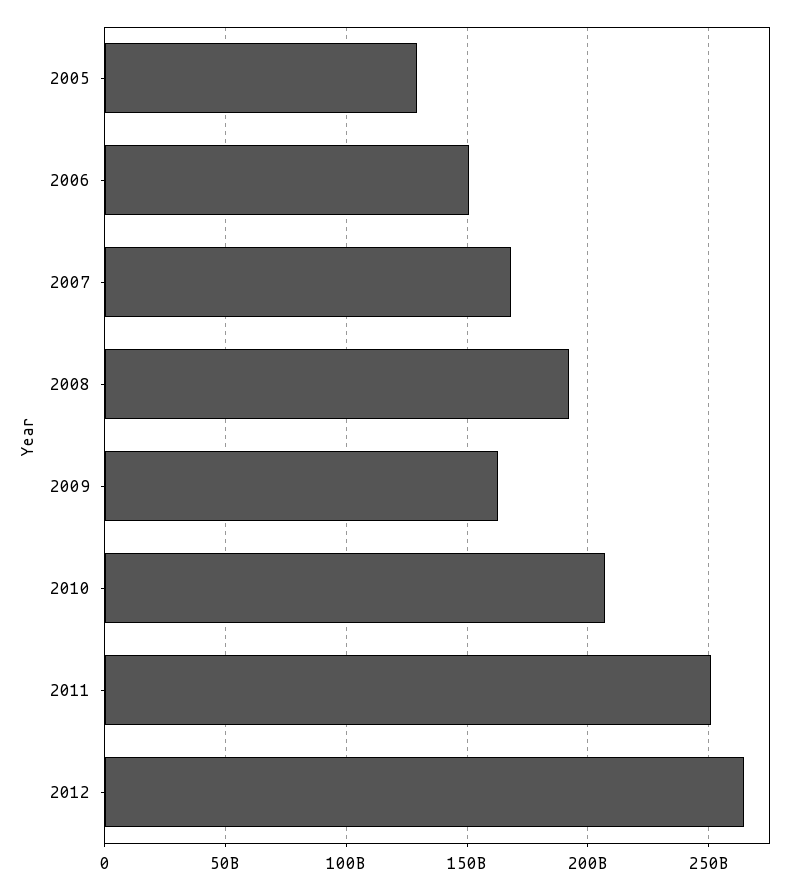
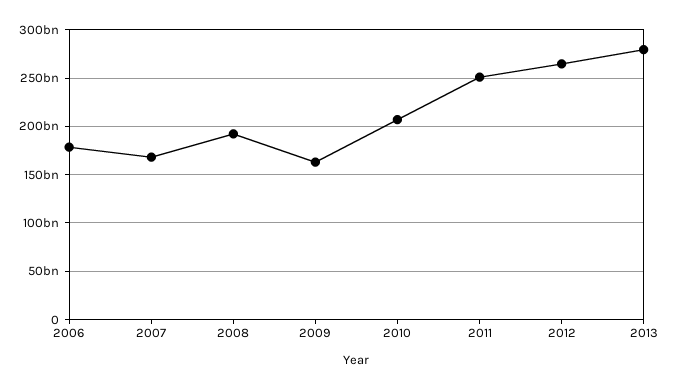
2005: 130000000000 -> none
2006: 150000000000 -> 180000000000
2013: none -> 280000000000

